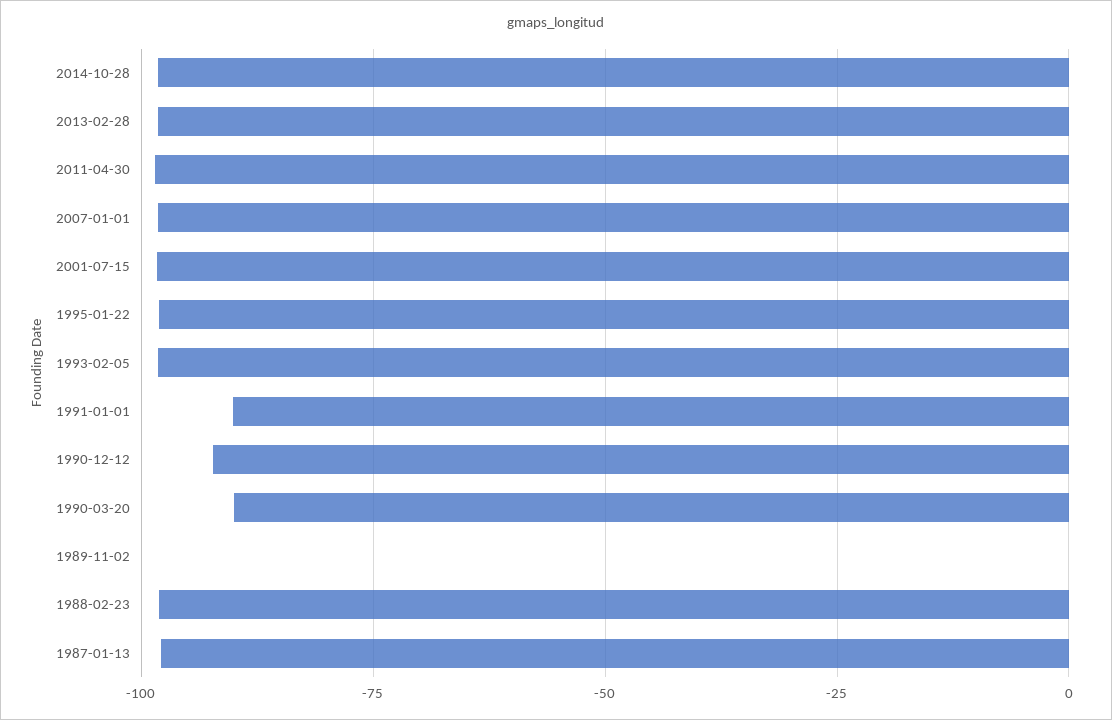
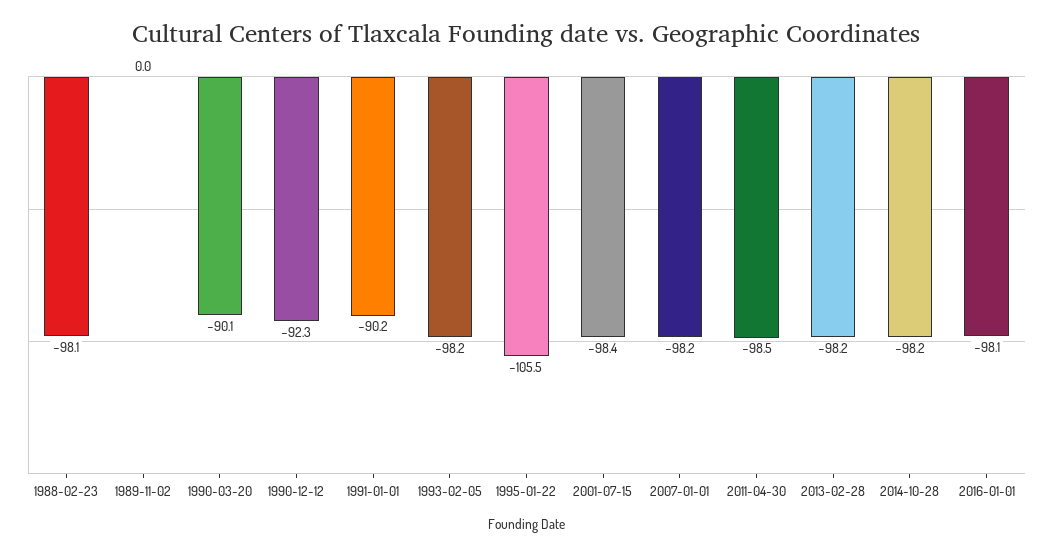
1995-01-22: -97.5 -> -105.5
1987-01-13: -97.5 -> none
2016-01-01: none -> -98.1

